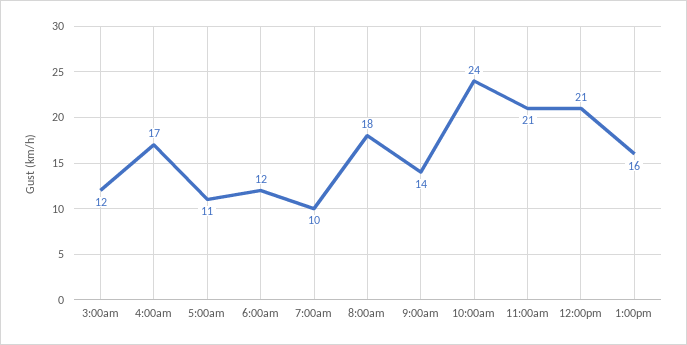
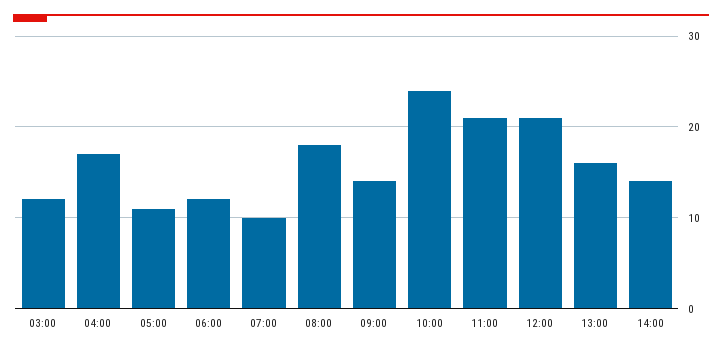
14:00: none -> 14

